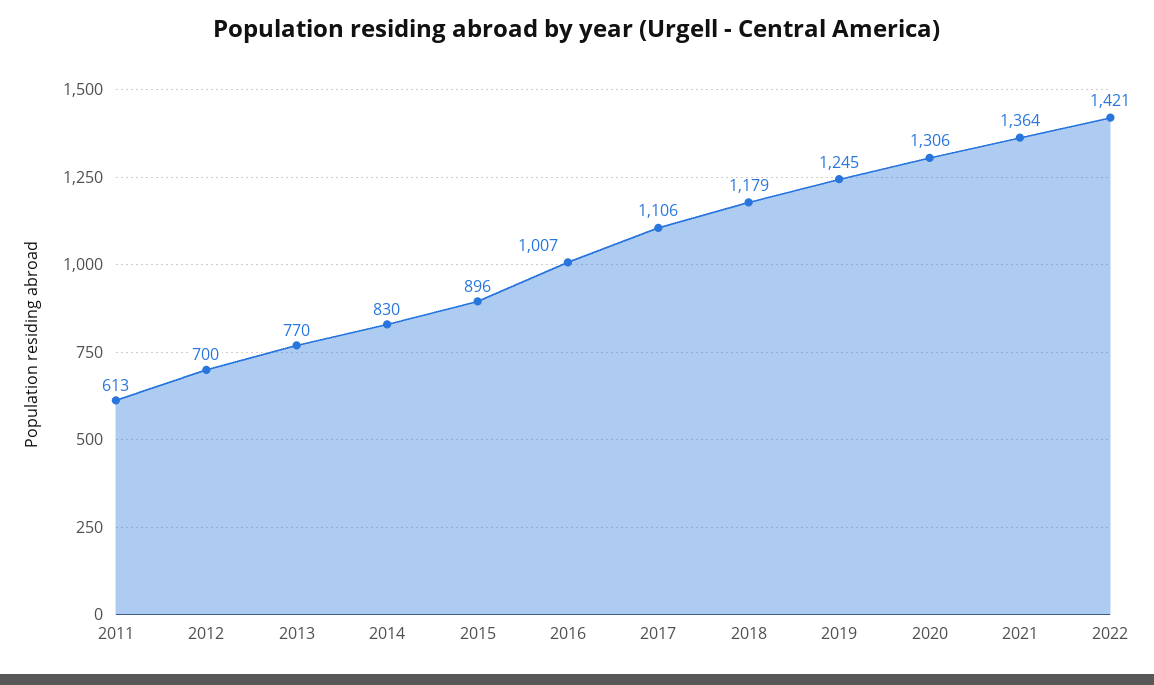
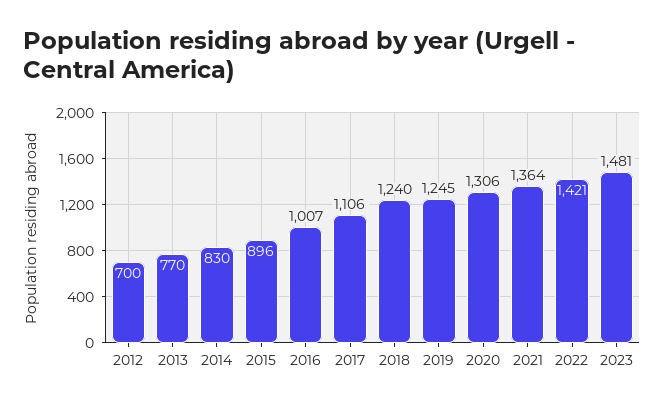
2011: 613 -> none
2018: 1179 -> 1240
2023: none -> 1481

